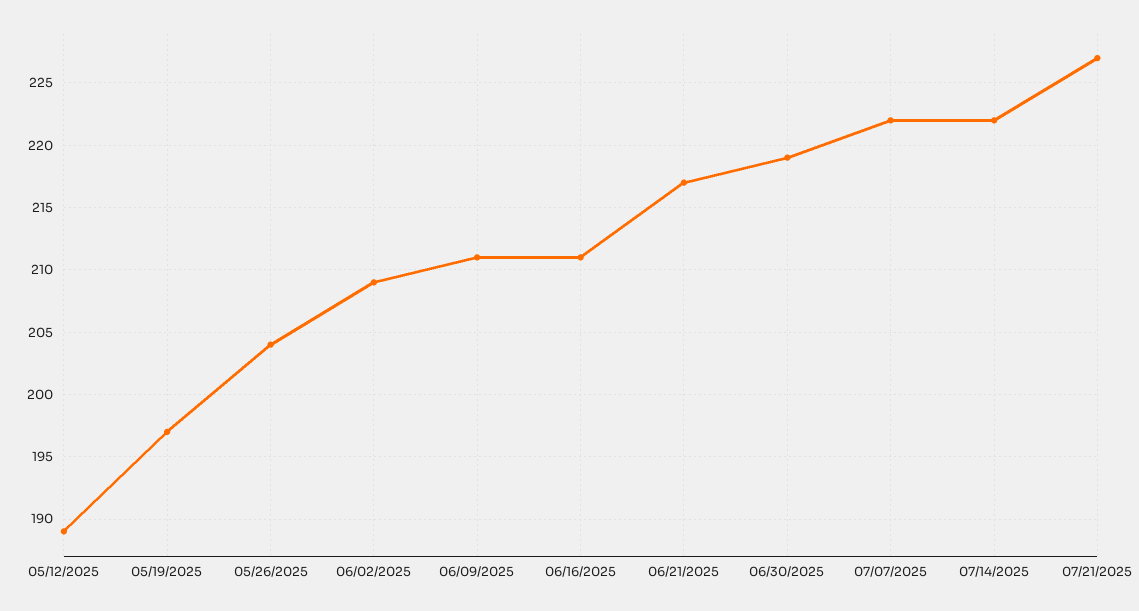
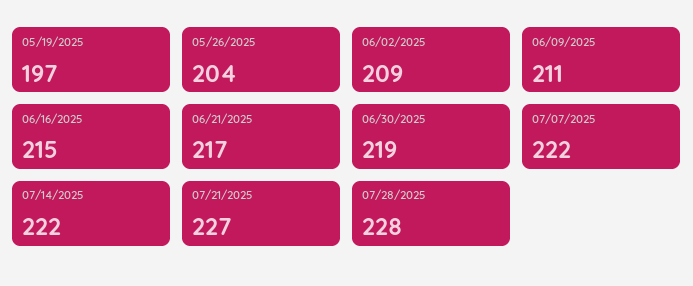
05/12/2025: 189 -> none
06/16/2025: 211 -> 215
07/28/2025: none -> 228

